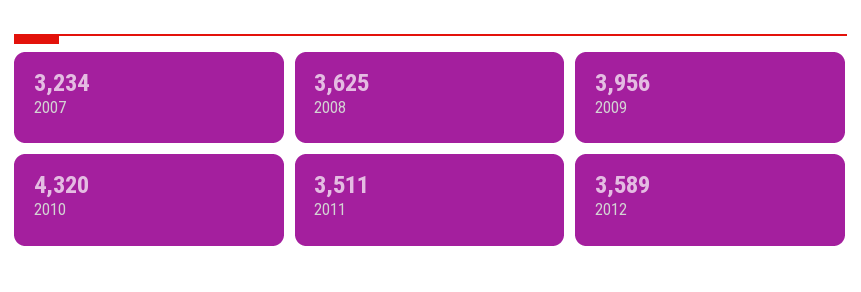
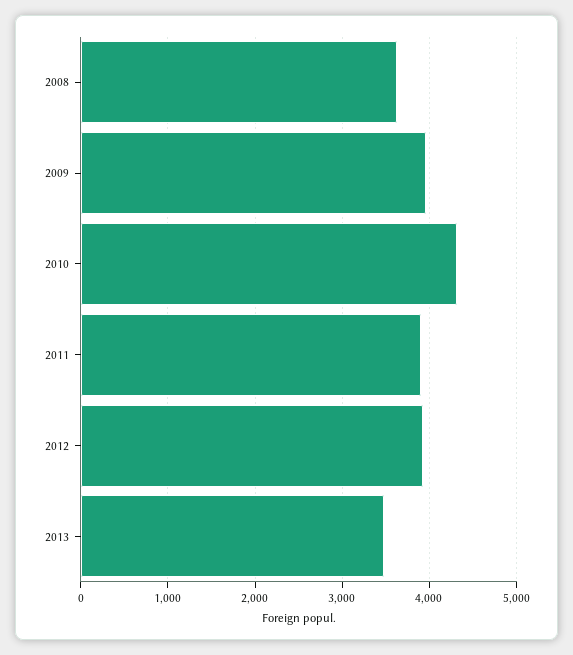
2007: 3234 -> none
2011: 3511 -> 3900
2012: 3589 -> 3900
2013: none -> 3500

